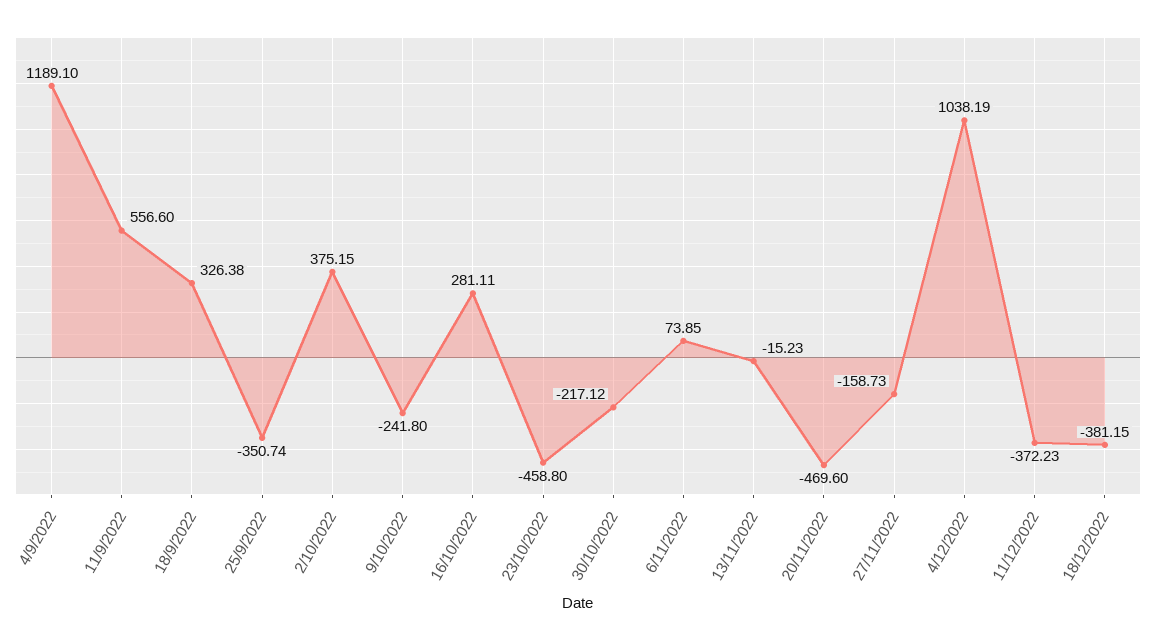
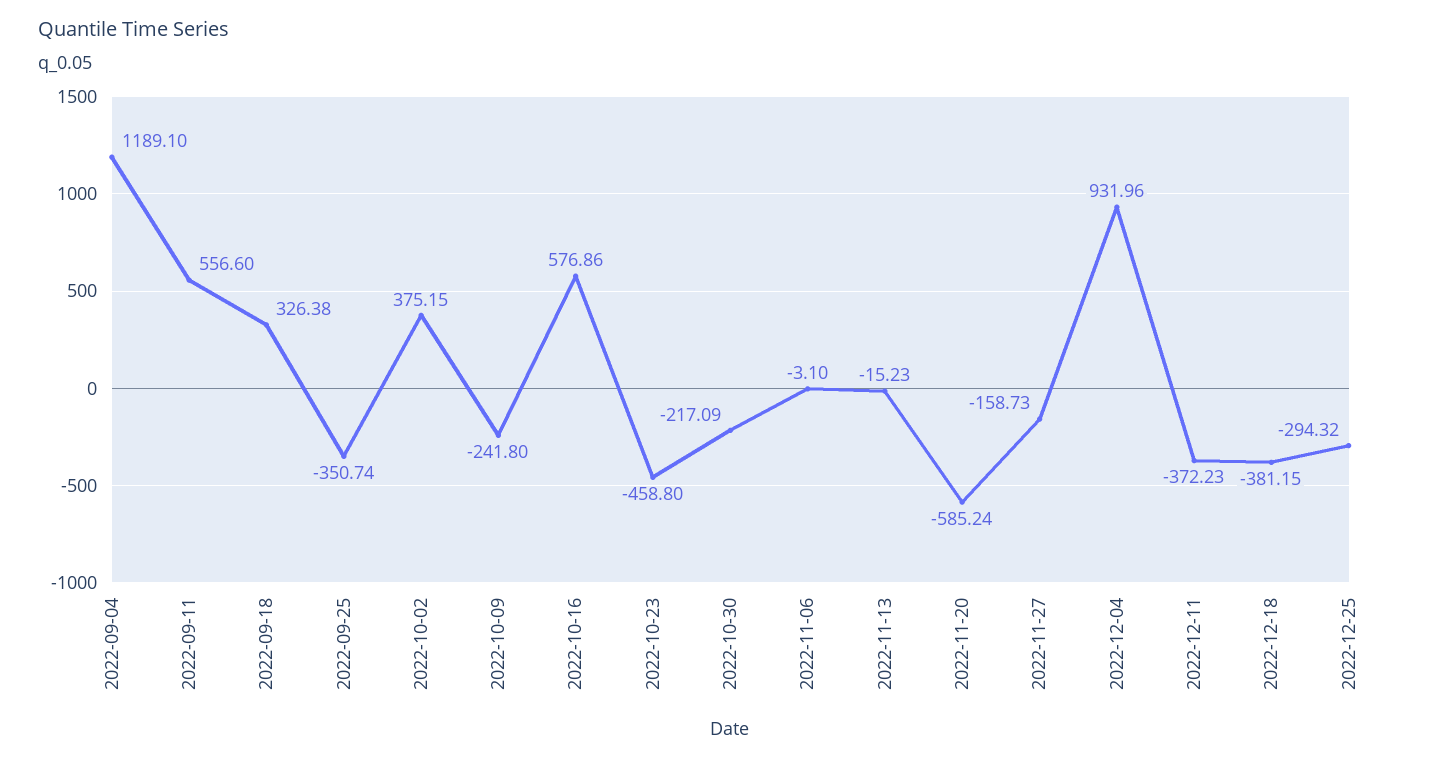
16/10/2022: 281.11 -> 576.86
30/10/2022: -217.12 -> -217.09
6/11/2022: 73.85 -> -3.1
20/11/2022: -469.6 -> -585.24
4/12/2022: 1038.19 -> 931.96
2022-12-25: none -> -294.32

